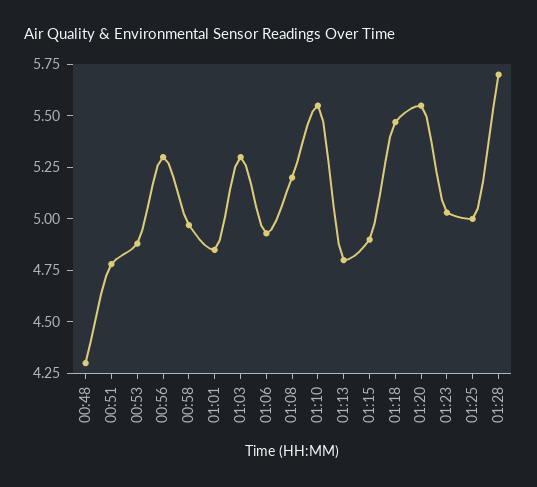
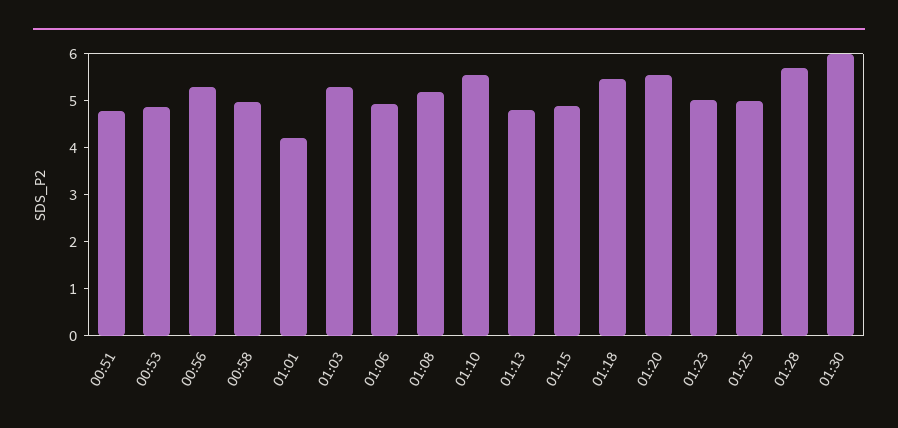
00:48: 4.3 -> none
01:01: 4.85 -> 4.2
01:30: none -> 6

